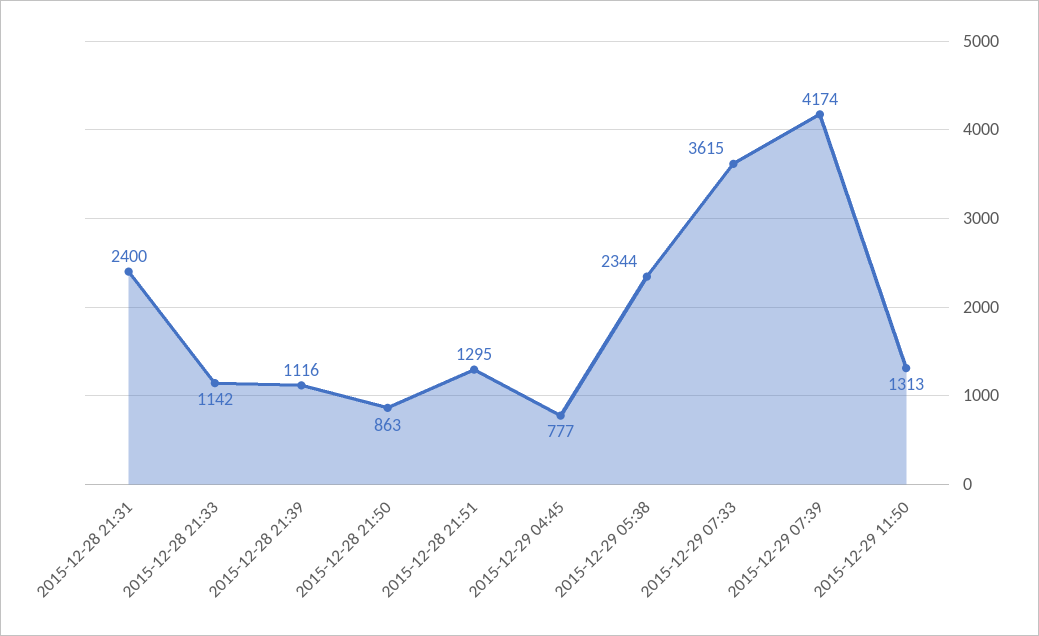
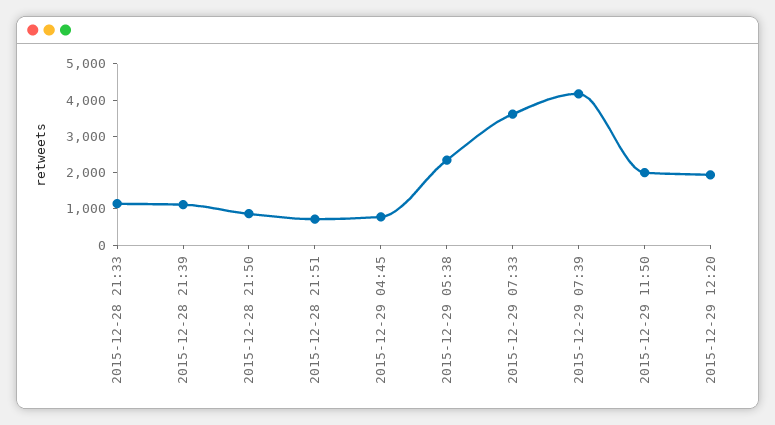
2015-12-28 21:31: 2400 -> none
2015-12-28 21:51: 1295 -> 750
2015-12-29 11:50: 1313 -> 2000
2015-12-29 12:20: none -> 2000

